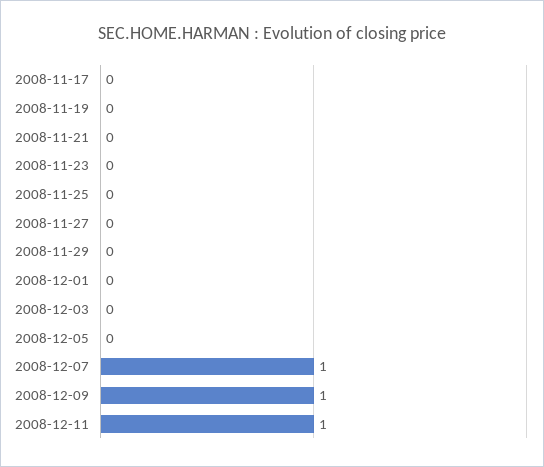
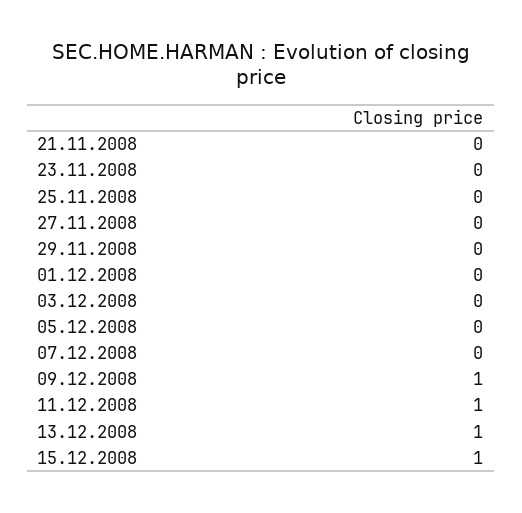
2008-11-17: 0 -> none
2008-11-19: 0 -> none
2008-12-07: 1 -> 0
13.12.2008: none -> 1
15.12.2008: none -> 1

